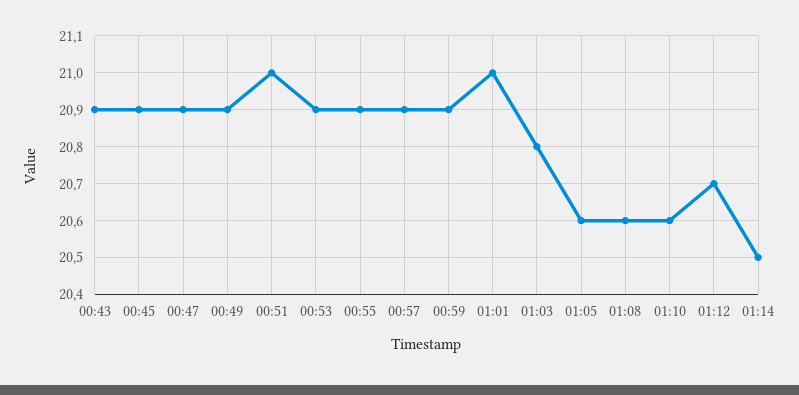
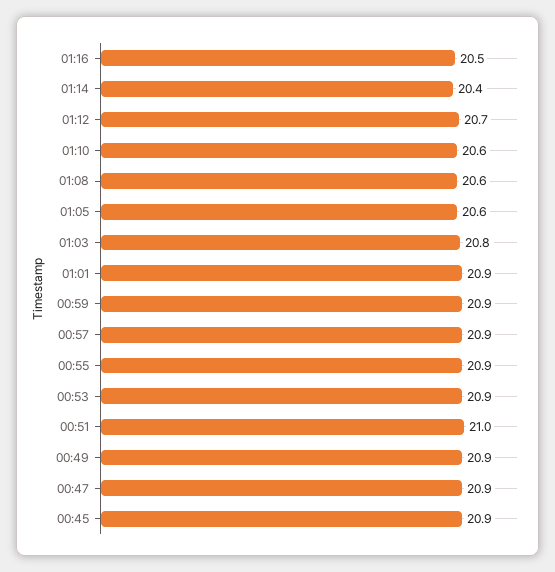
00:43: 20.9 -> none
01:01: 21 -> 20.9
01:14: 20.5 -> 20.4
01:16: none -> 20.5

